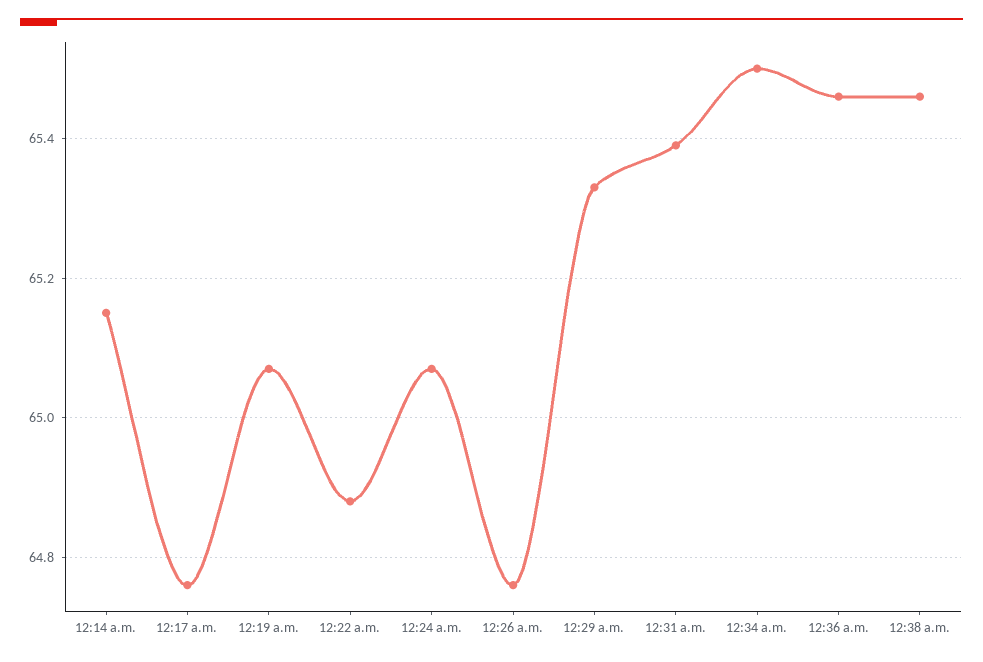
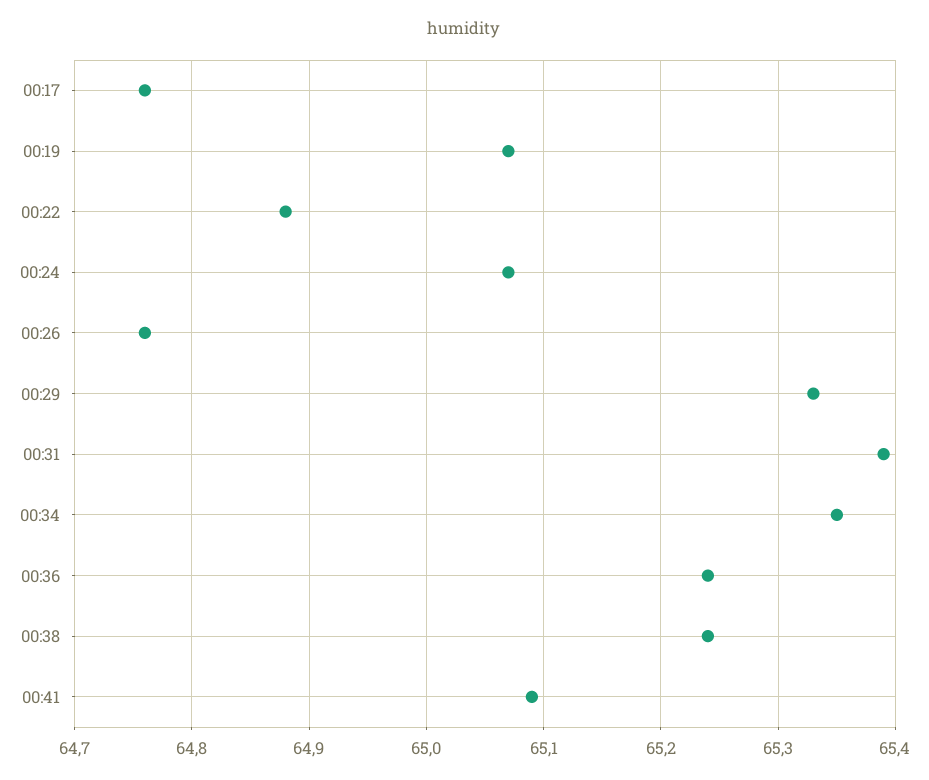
12:14 a.m.: 65.15 -> none
12:34 a.m.: 65.5 -> 65.35
12:36 a.m.: 65.45 -> 65.24
12:38 a.m.: 65.45 -> 65.24
00:41: none -> 65.09

